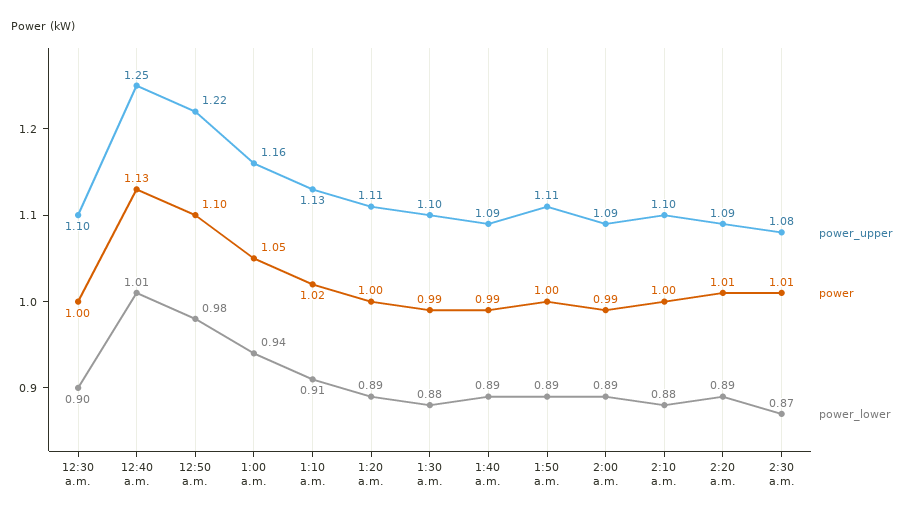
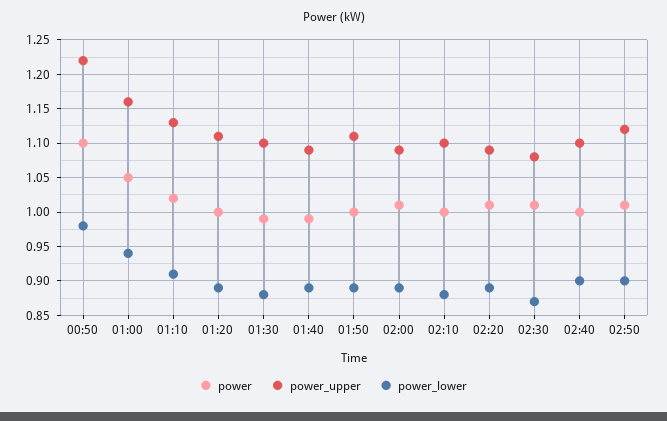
power_upper, 12:30 a.m.: 1.1 -> none
power, 12:30 a.m.: 1 -> none
power_lower, 12:30 a.m.: 0.9 -> none
power_upper, 12:40 a.m.: 1.25 -> none
power, 12:40 a.m.: 1.13 -> none
power_lower, 12:40 a.m.: 1.01 -> none
power, 2:00 a.m.: 0.99 -> 1.01
power, 02:40: none -> 1
power_upper, 02:40: none -> 1.1
power_lower, 02:40: none -> 0.9
power, 02:50: none -> 1.01
power_upper, 02:50: none -> 1.12
power_lower, 02:50: none -> 0.9

